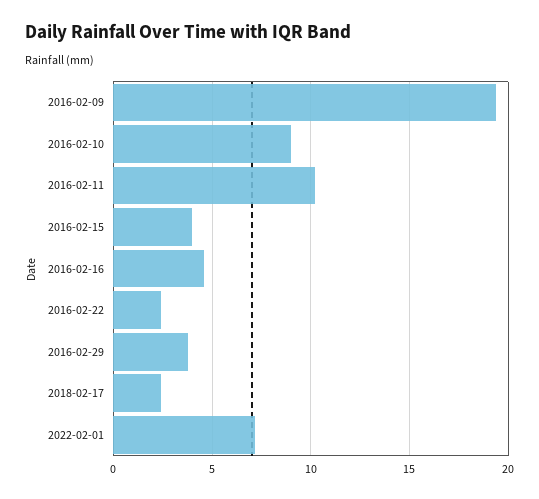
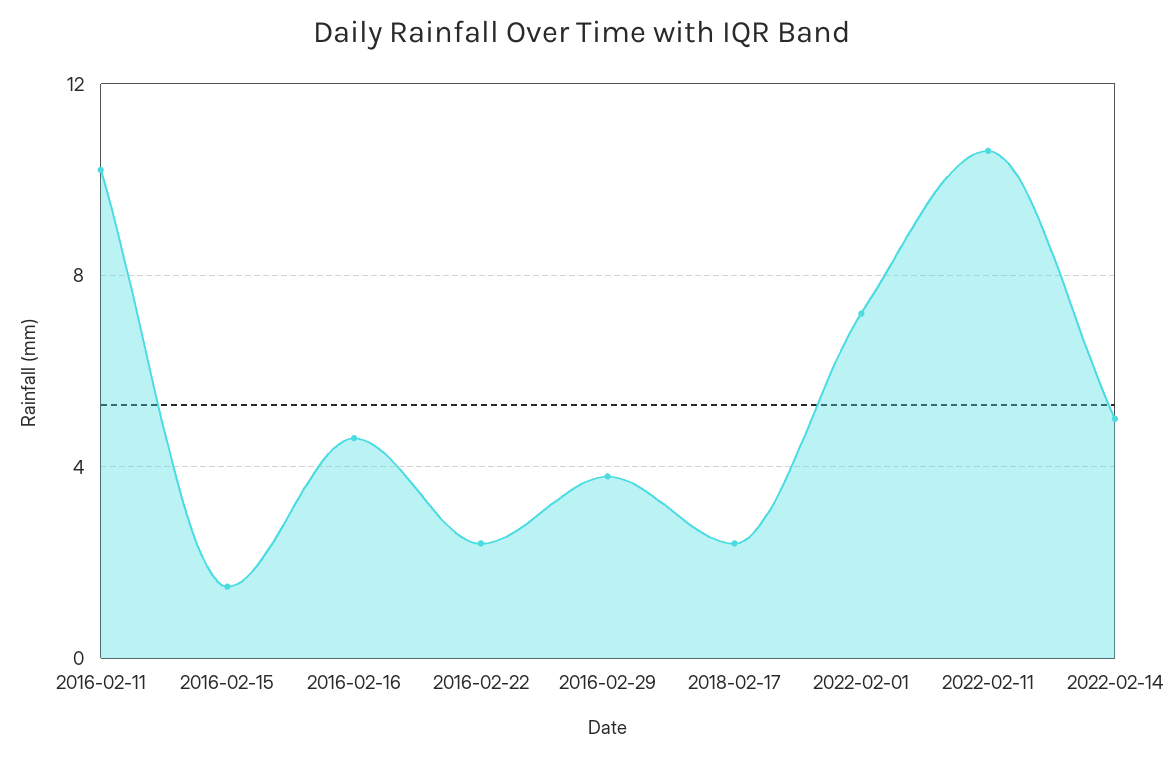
2016-02-09: 19.5 -> none
2016-02-10: 9 -> none
2016-02-15: 4 -> 1.5
2022-02-11: none -> 10.5
2022-02-14: none -> 5

